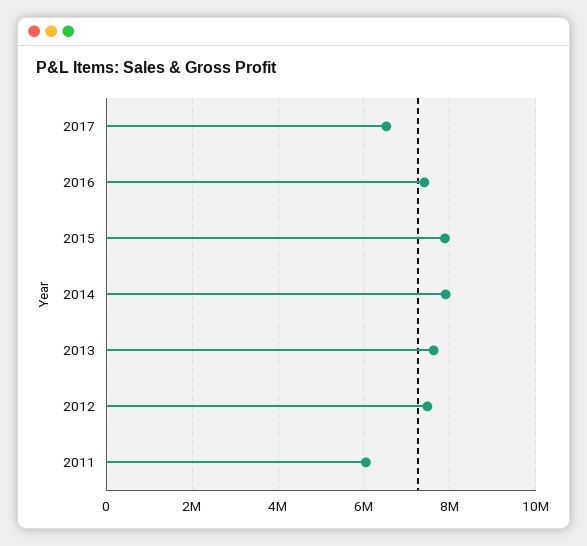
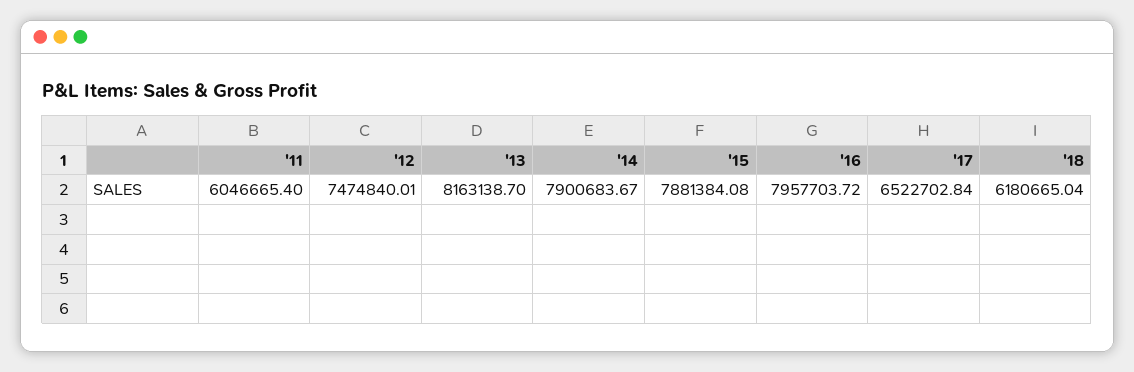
2016: 7400000 -> 7957703.72
2013: 7600000 -> 8163138.7
'18: none -> 6180665.04

